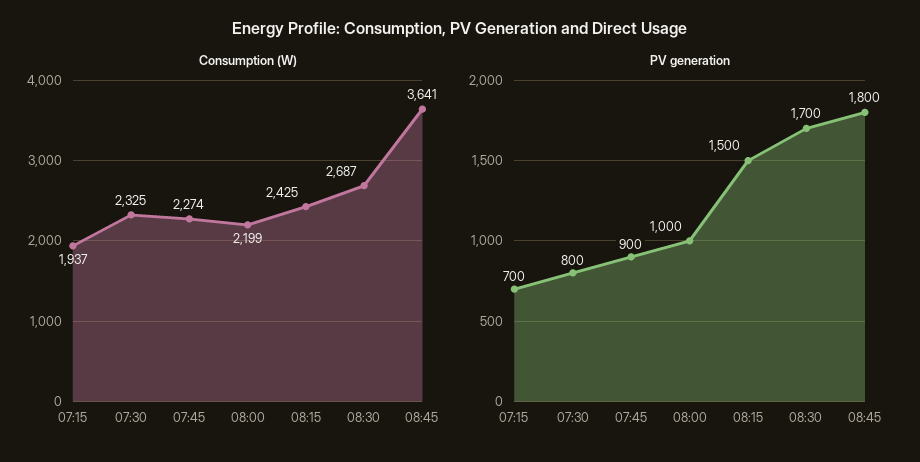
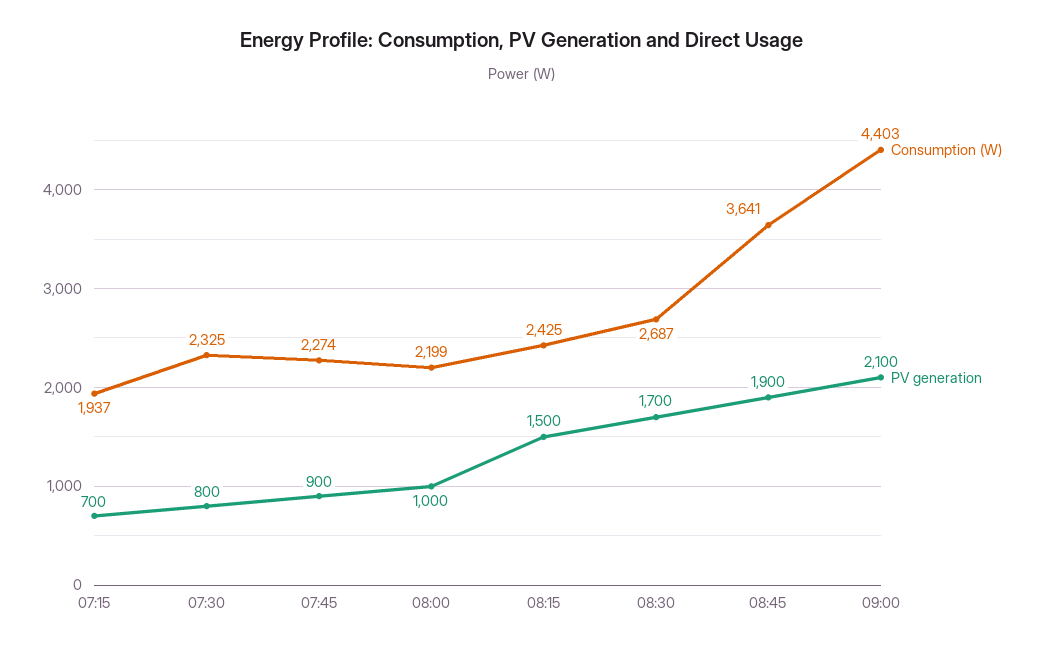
PV generation, 08:45: 1800 -> 1900
Consumption (W), 09:00: none -> 4403
PV generation, 09:00: none -> 2100

